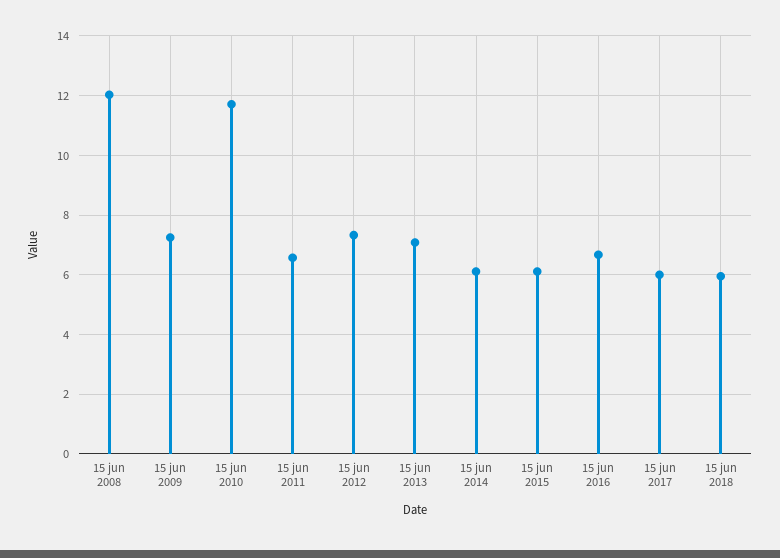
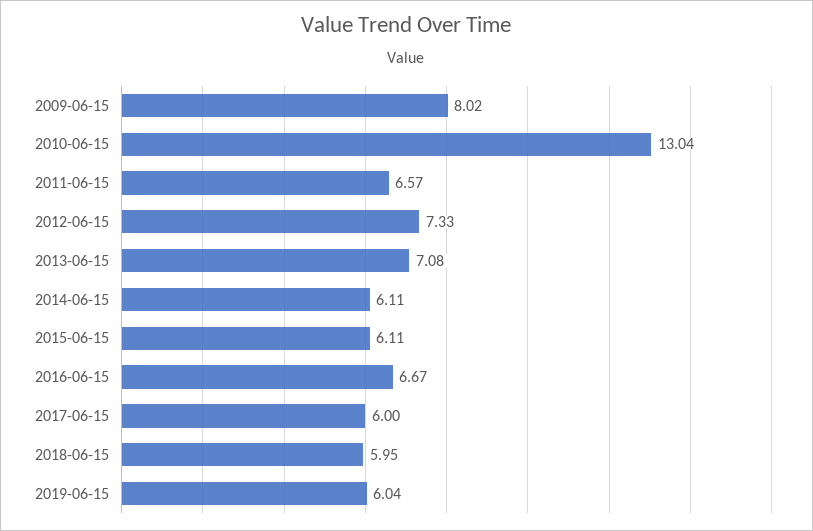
15 jun 2008: 12 -> none
15 jun 2009: 7.25 -> 8.02
15 jun 2010: 11.75 -> 13.04
2019-06-15: none -> 6.04

